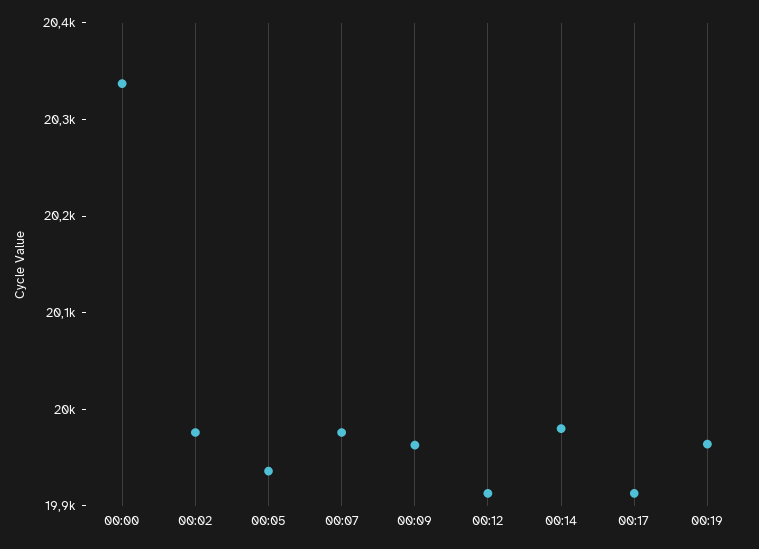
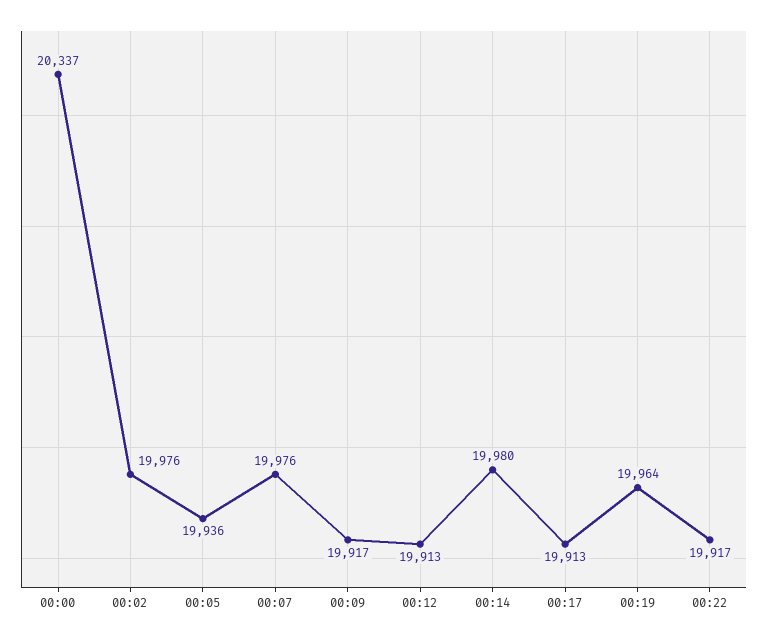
00:09: 19960 -> 19917
00:22: none -> 19917

